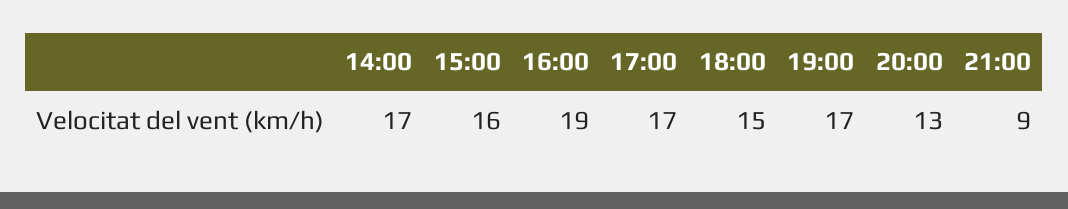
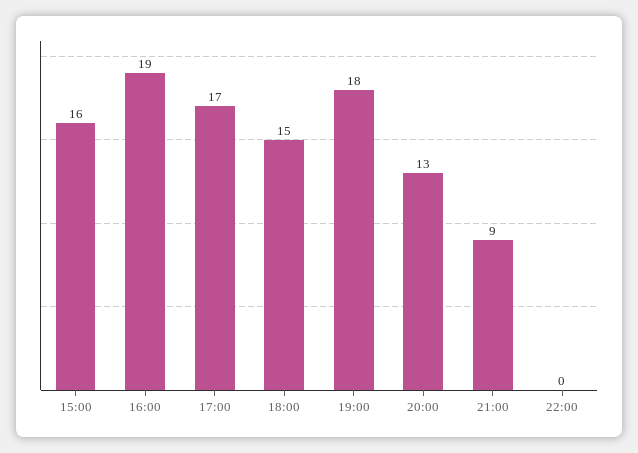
14:00: 17 -> none
19:00: 17 -> 18
22:00: none -> 0

